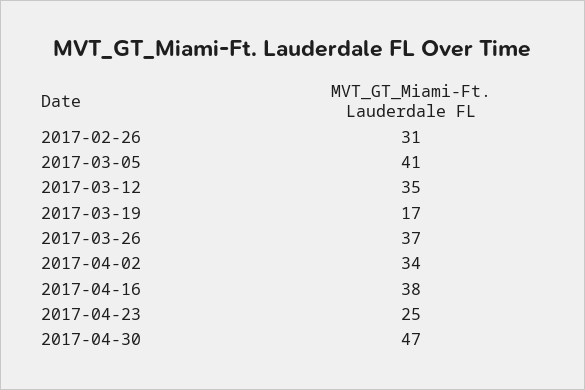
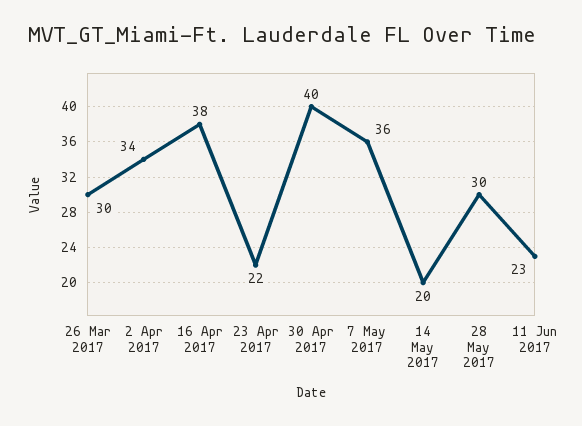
2017-02-26: 31 -> none
2017-03-05: 41 -> none
2017-03-12: 35 -> none
2017-03-19: 17 -> none
2017-03-26: 37 -> 30
2017-04-23: 25 -> 22
2017-04-30: 47 -> 40
7 May 2017: none -> 36
14 May 2017: none -> 20
28 May 2017: none -> 30
11 Jun 2017: none -> 23

